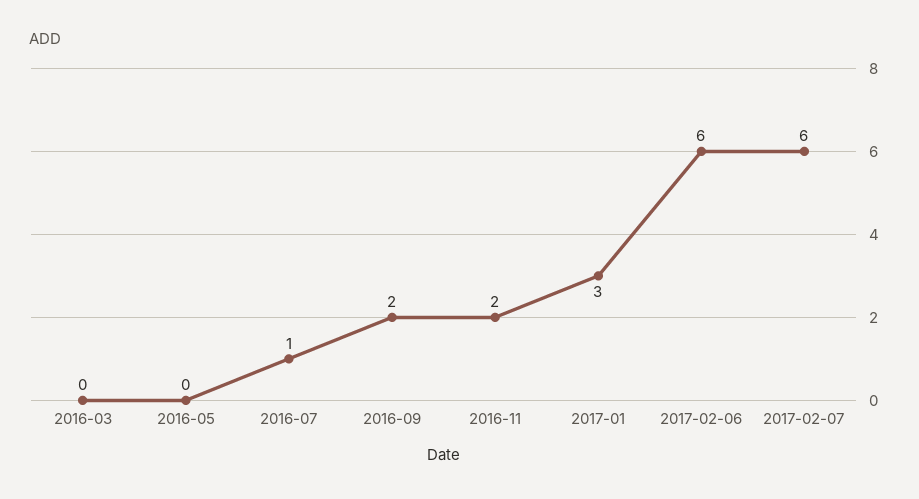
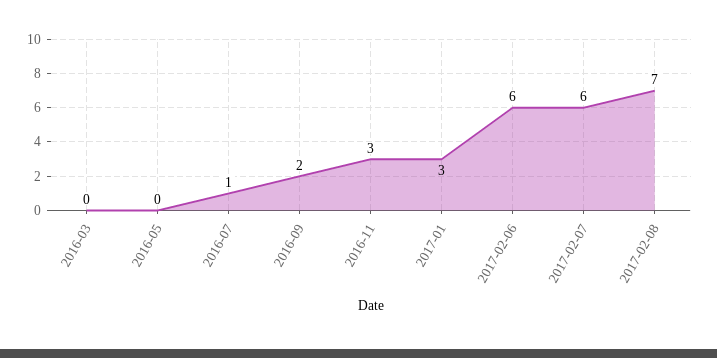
2016-11: 2 -> 3
2017-02-08: none -> 7

